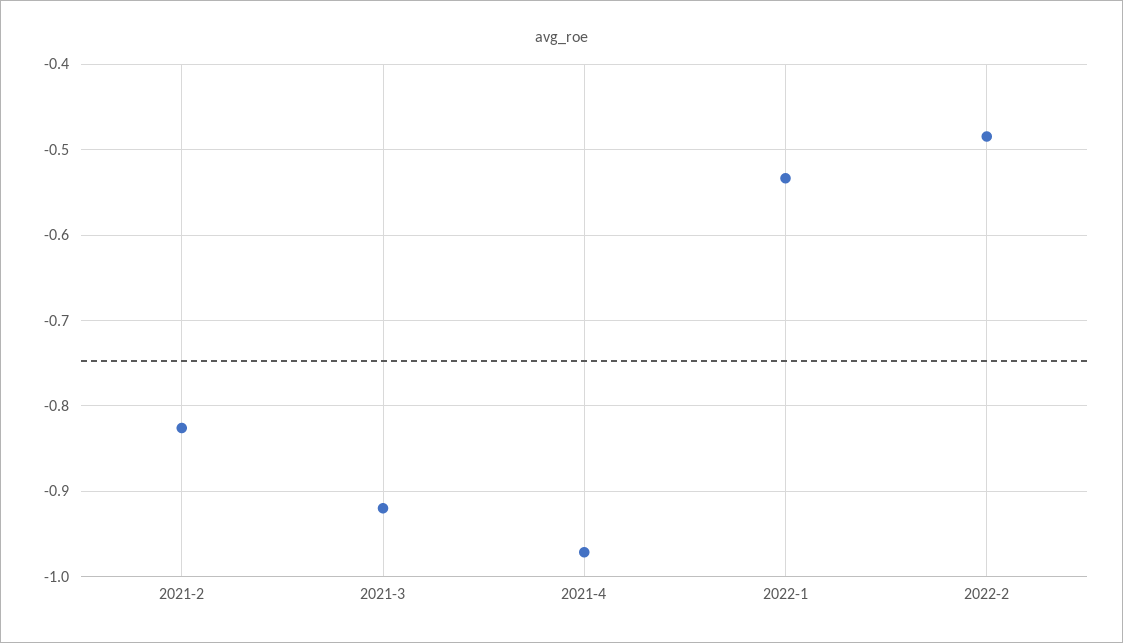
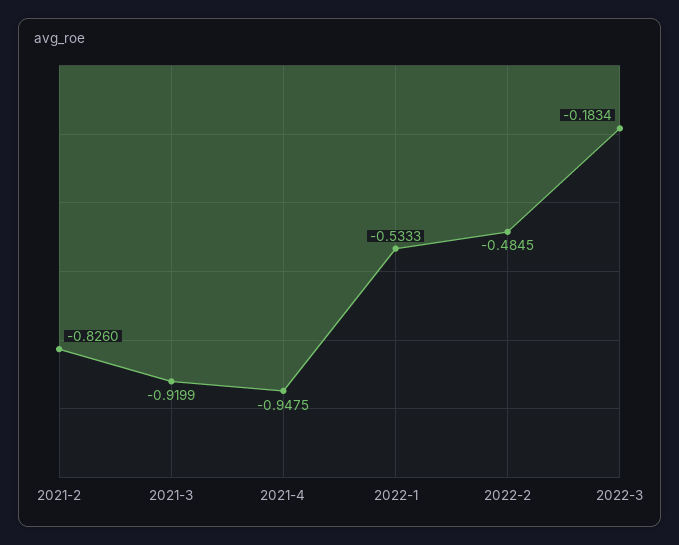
2021-4: -0.97 -> -0.9475
2022-3: none -> -0.1834

